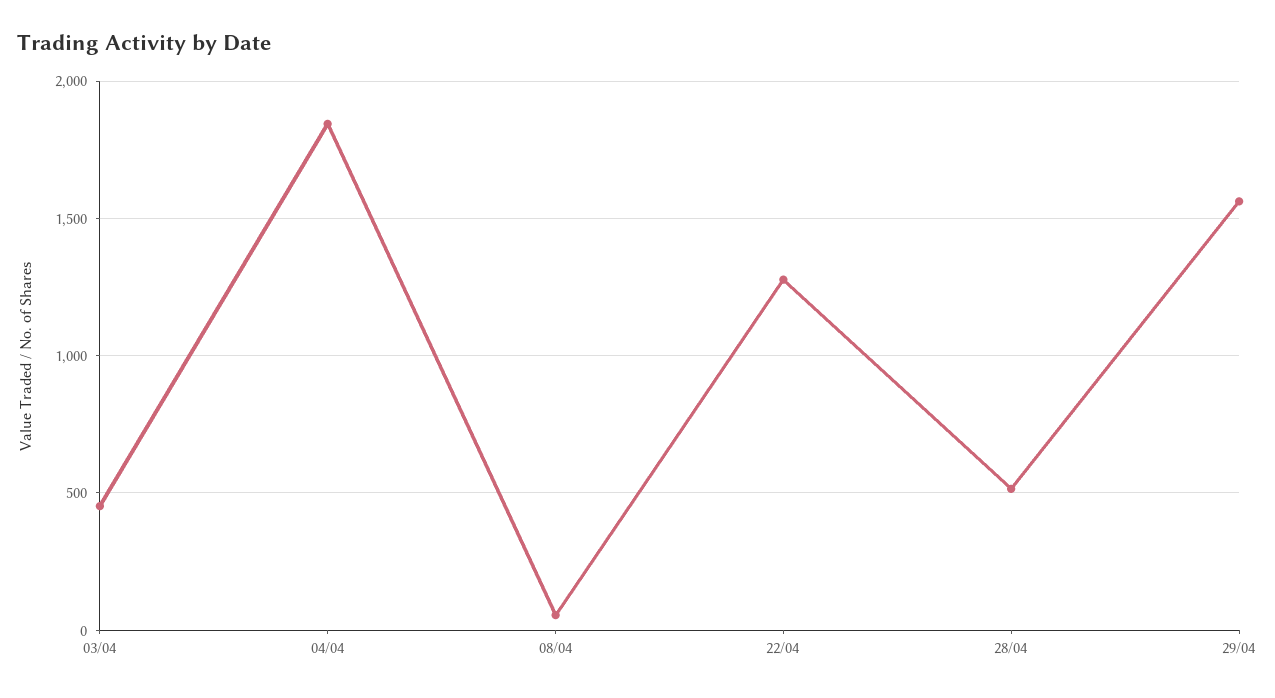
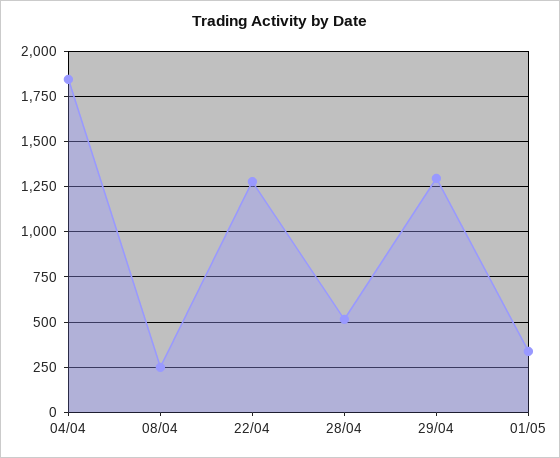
03/04: 450 -> none
08/04: 50 -> 250
29/04: 1550 -> 1300
01/05: none -> 350

